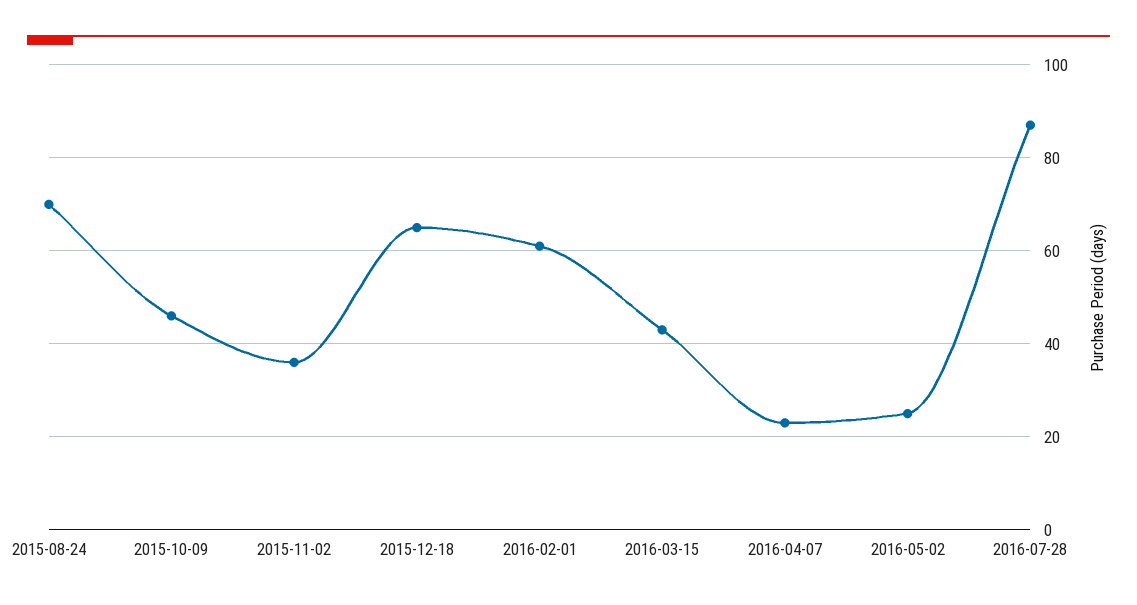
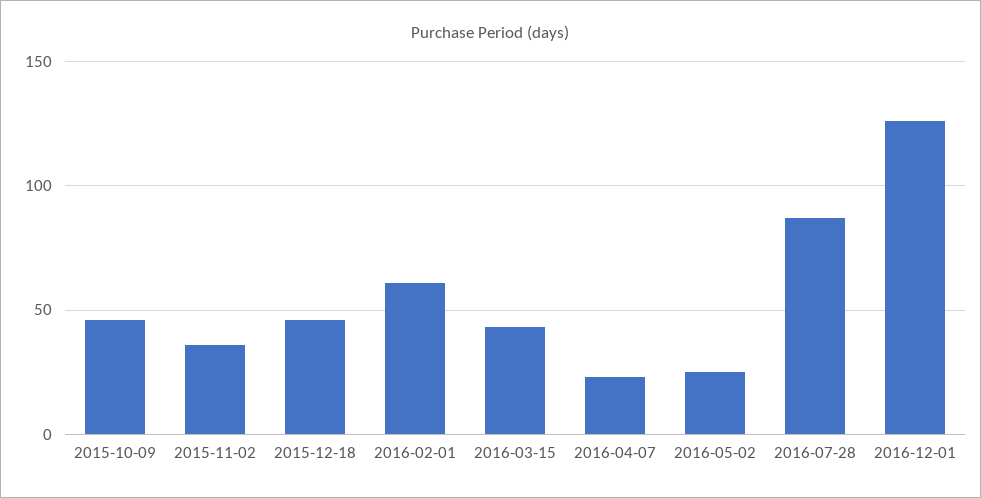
2015-08-24: 70 -> none
2015-12-18: 65 -> 45
2016-12-01: none -> 125

